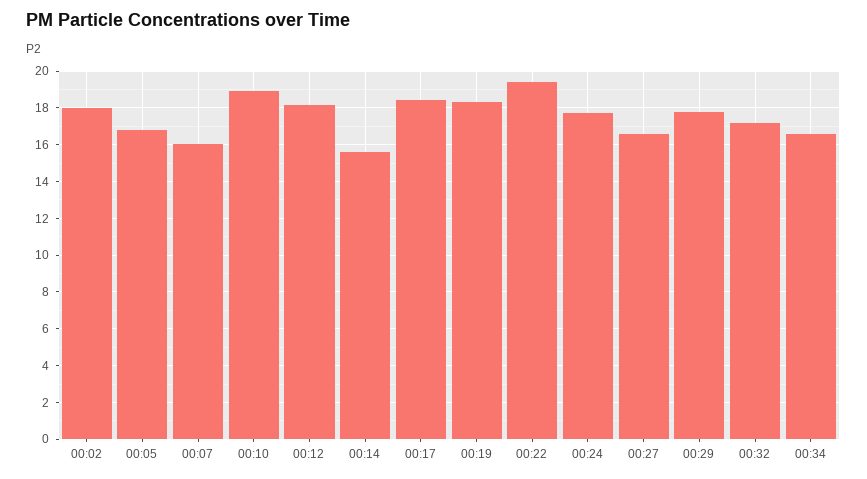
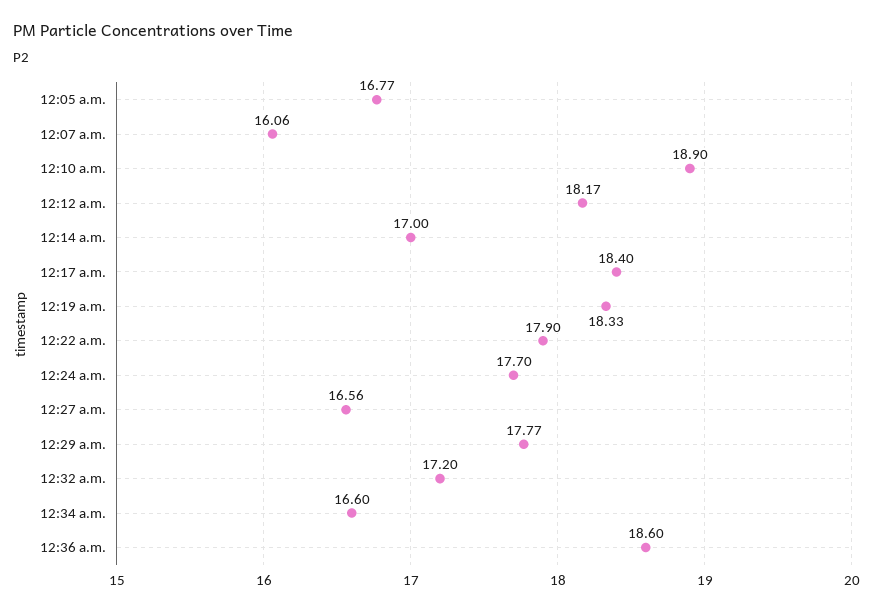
00:02: 18 -> none
00:14: 15.5 -> 17
00:22: 19.5 -> 17.9
12:36 a.m.: none -> 18.6

